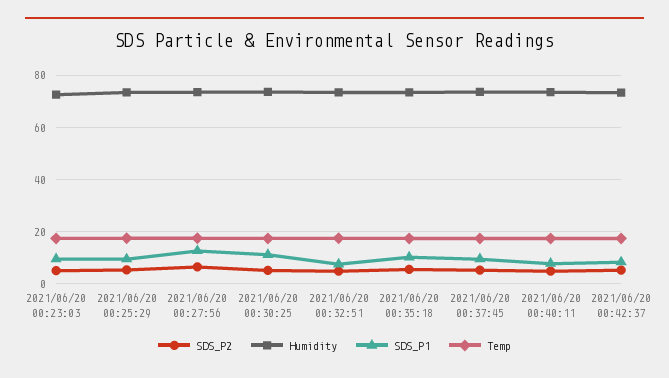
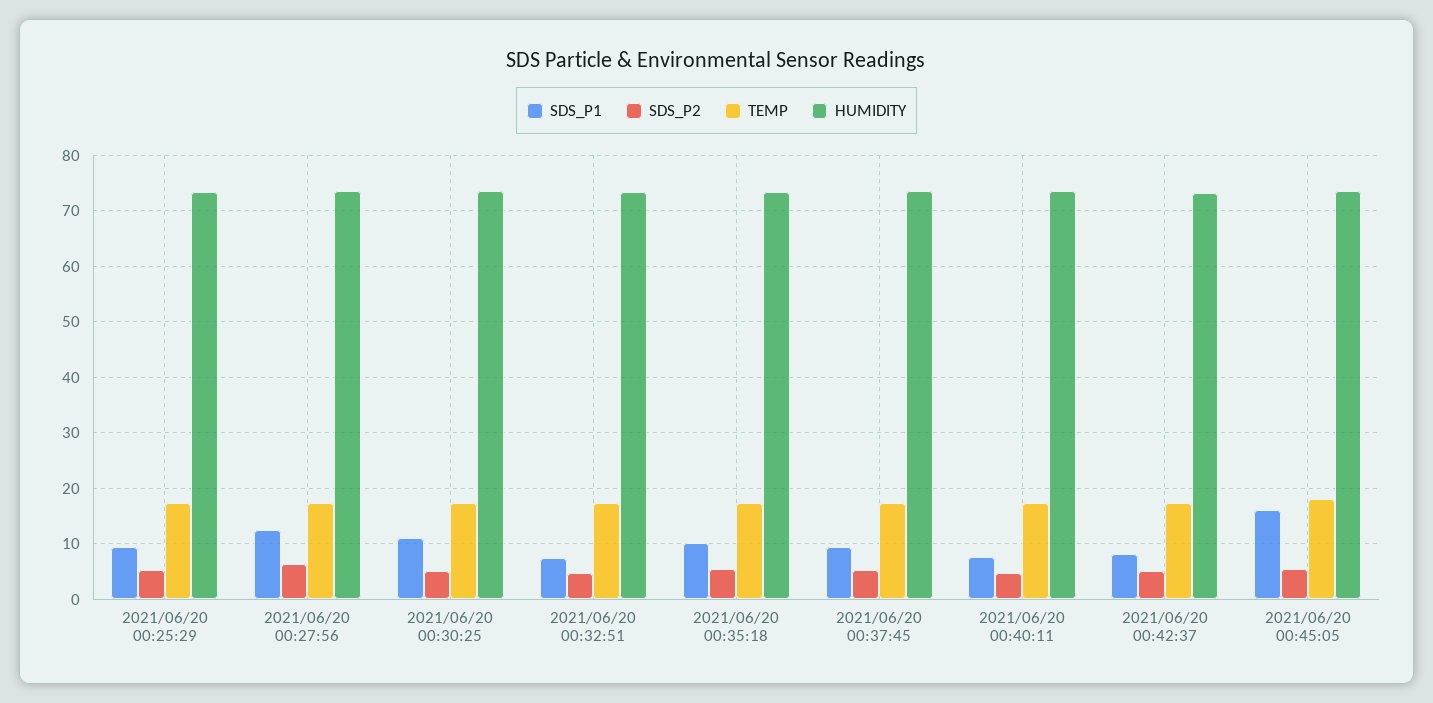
SDS_P2, 2021/06/20 00:23:03: 5 -> none
Humidity, 2021/06/20 00:23:03: 72.5 -> none
SDS_P1, 2021/06/20 00:23:03: 10 -> none
Temp, 2021/06/20 00:23:03: 17.5 -> none
SDS_P1, 2021/06/20 00:45:05: none -> 16
SDS_P2, 2021/06/20 00:45:05: none -> 6
Temp, 2021/06/20 00:45:05: none -> 18
Humidity, 2021/06/20 00:45:05: none -> 74

